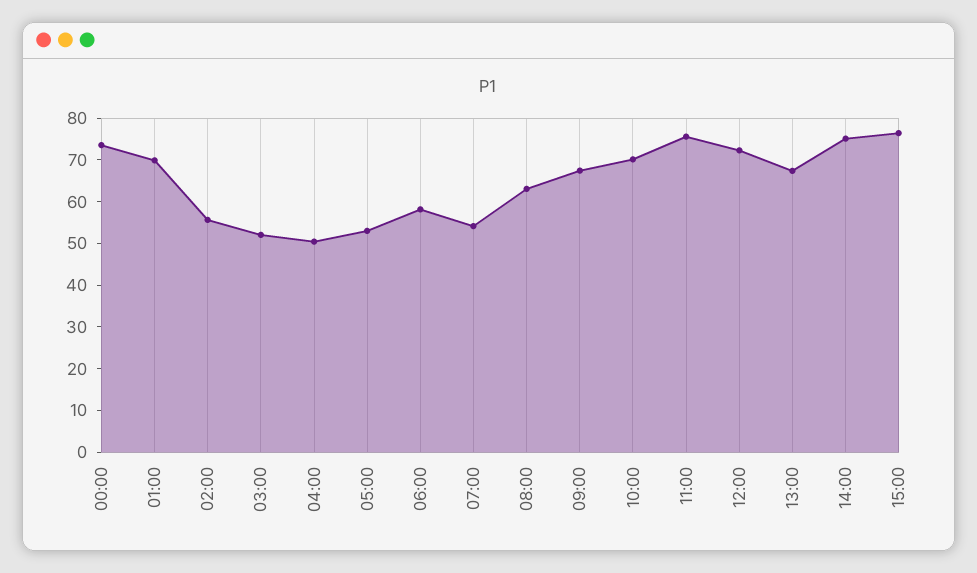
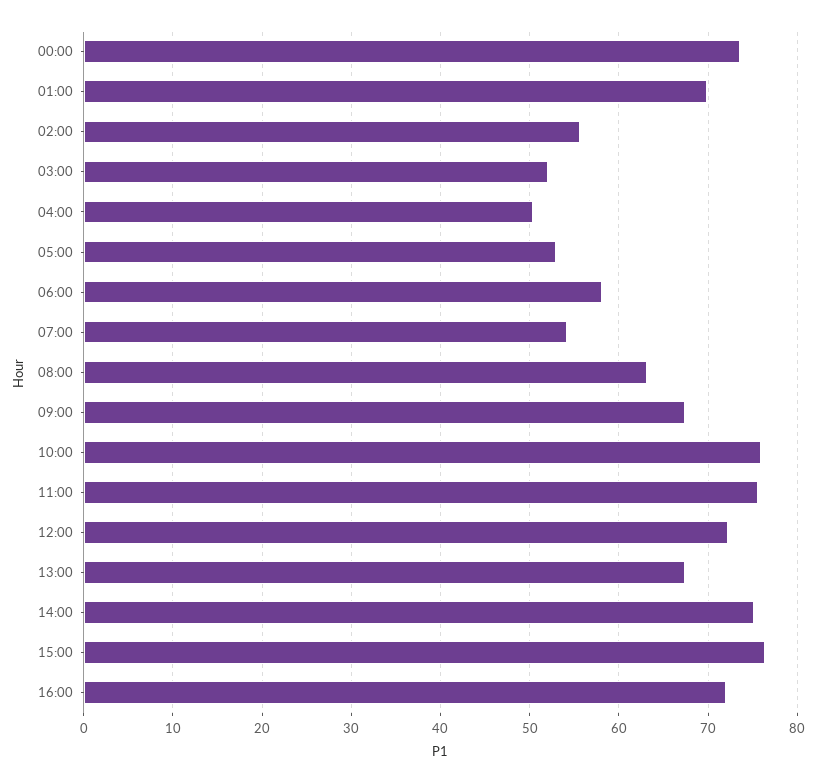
10:00: 70 -> 76
16:00: none -> 72

